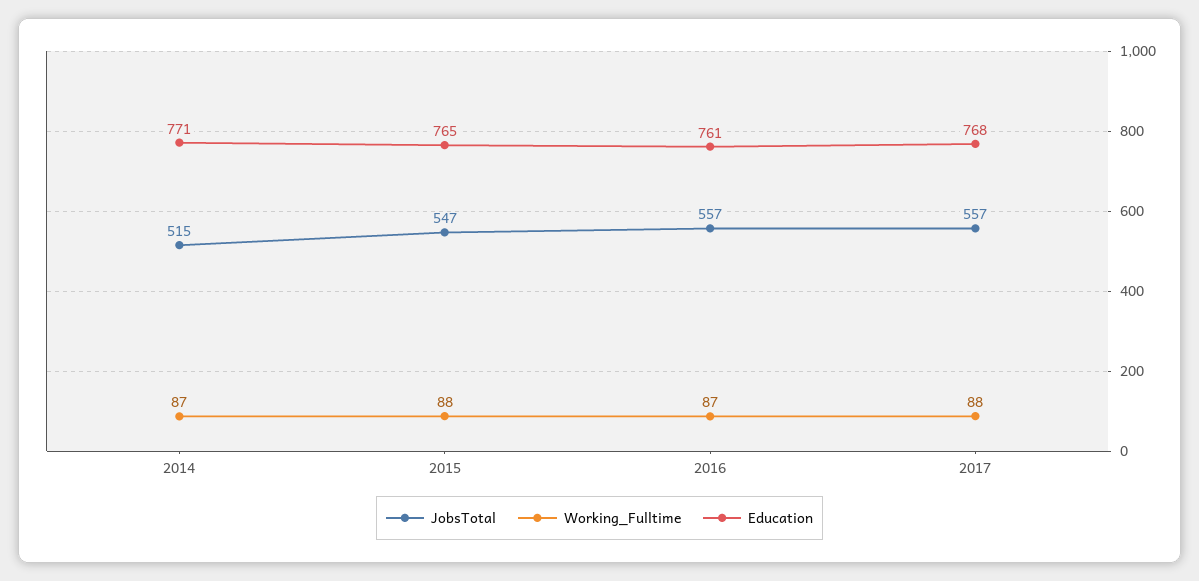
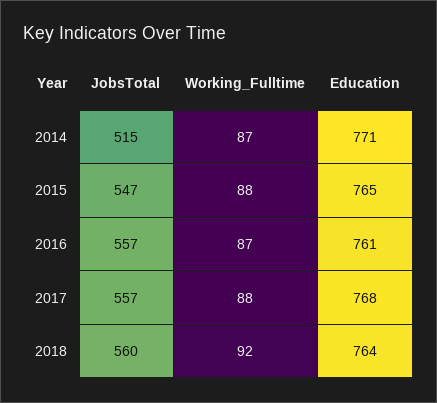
JobsTotal, 2018: none -> 560
Working_Fulltime, 2018: none -> 92
Education, 2018: none -> 764

